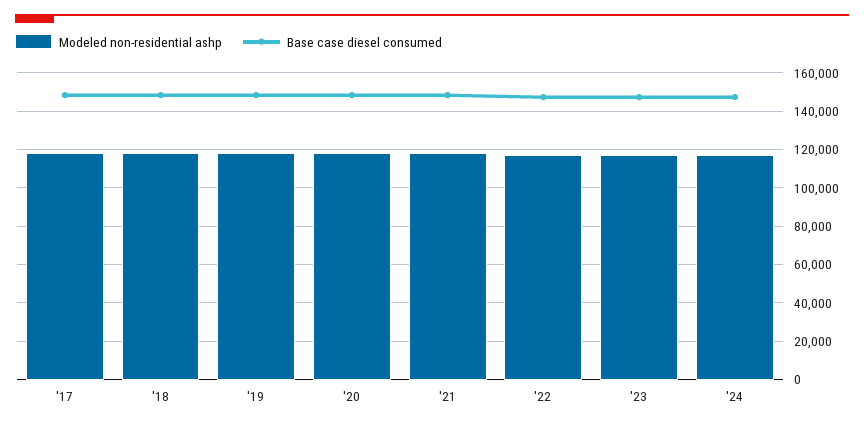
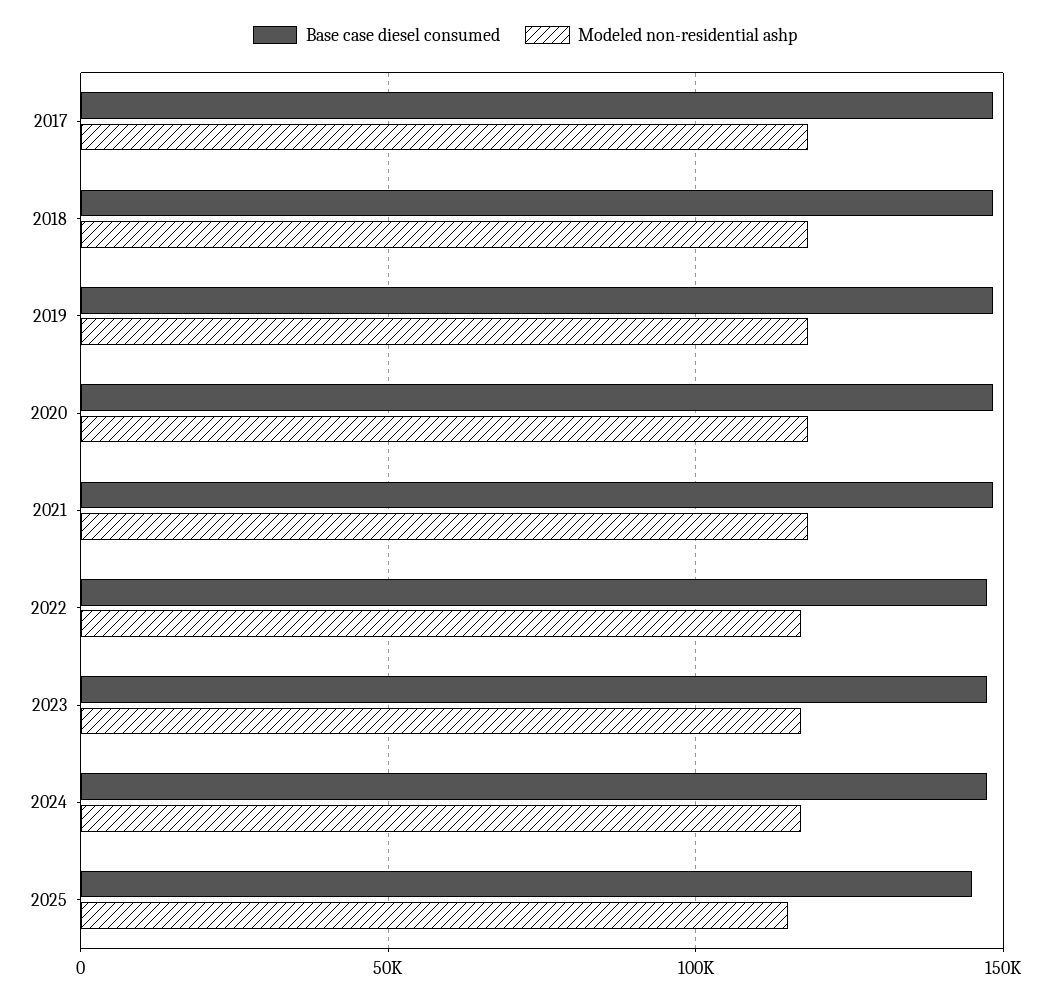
Base case diesel consumed, 2025: none -> 145000
Modeled non-residential ashp, 2025: none -> 115000

